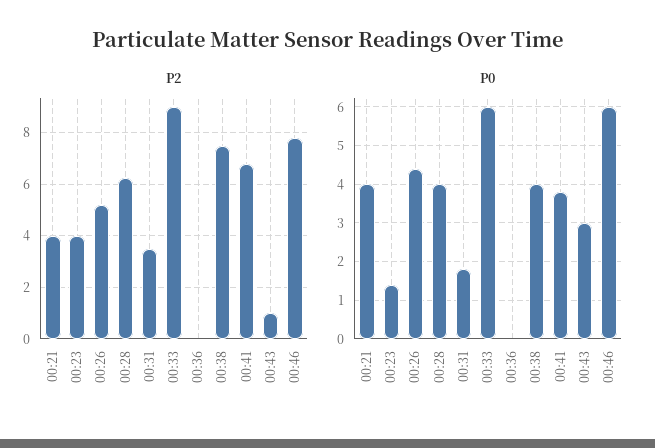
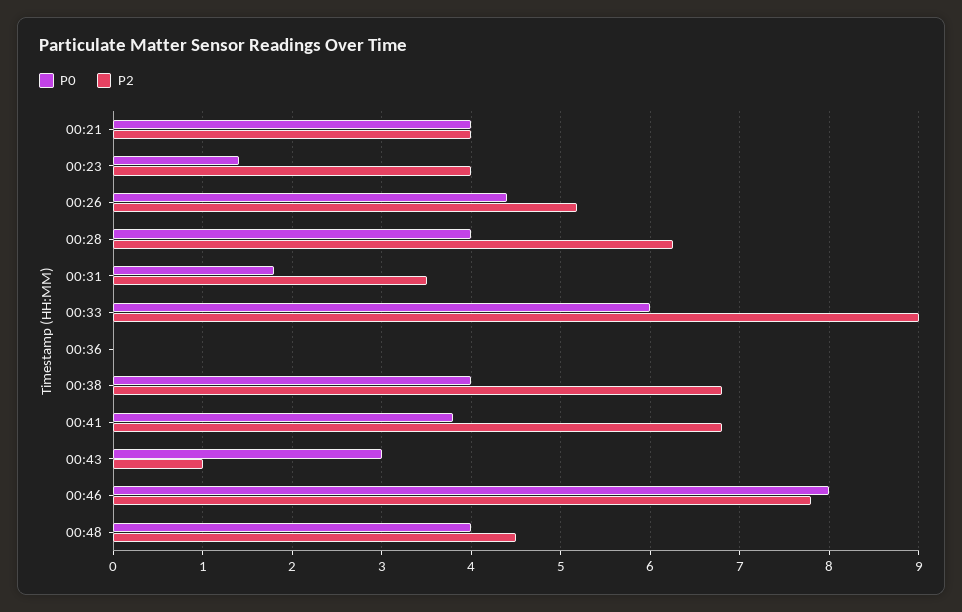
P2, 00:38: 7.5 -> 6.8
P0, 00:46: 6 -> 8
P0, 00:48: none -> 4
P2, 00:48: none -> 4.5

